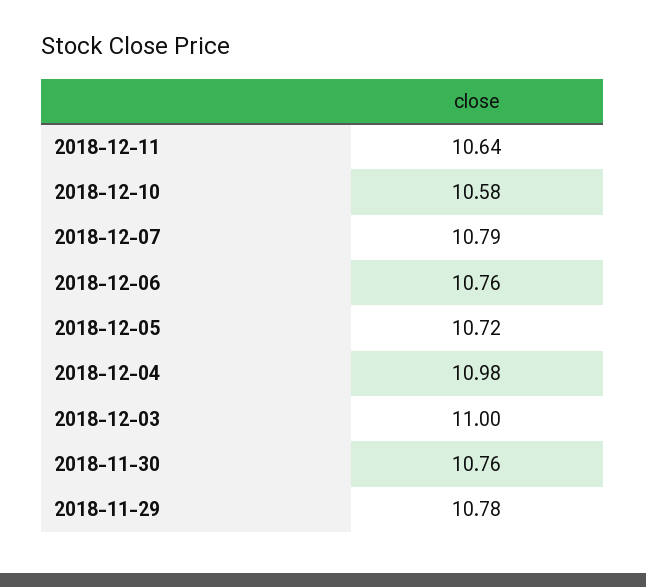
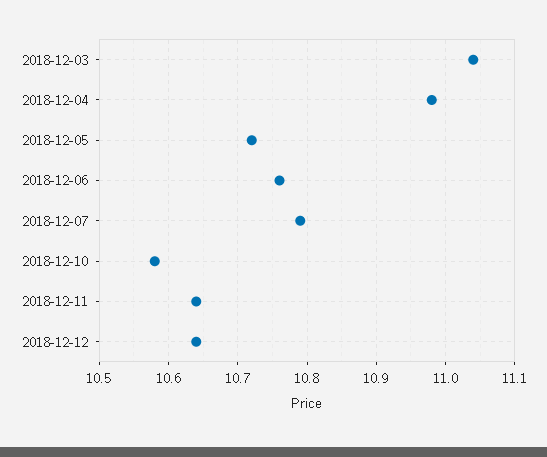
2018-12-03: 11 -> 11.04
2018-11-30: 10.76 -> none
2018-11-29: 10.78 -> none
2018-12-12: none -> 10.64

